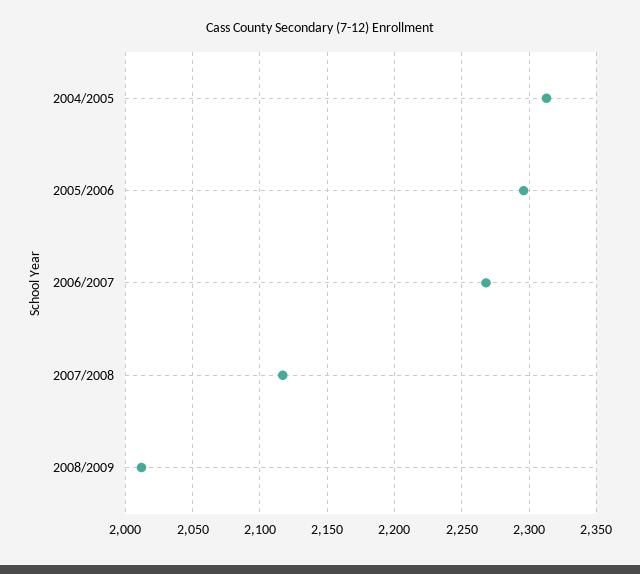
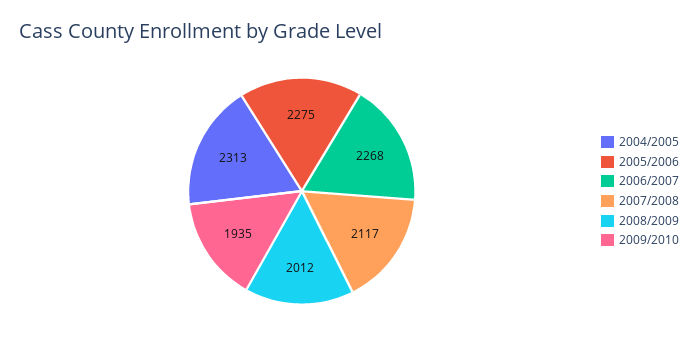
2005/2006: 2295 -> 2275
2009/2010: none -> 1935

